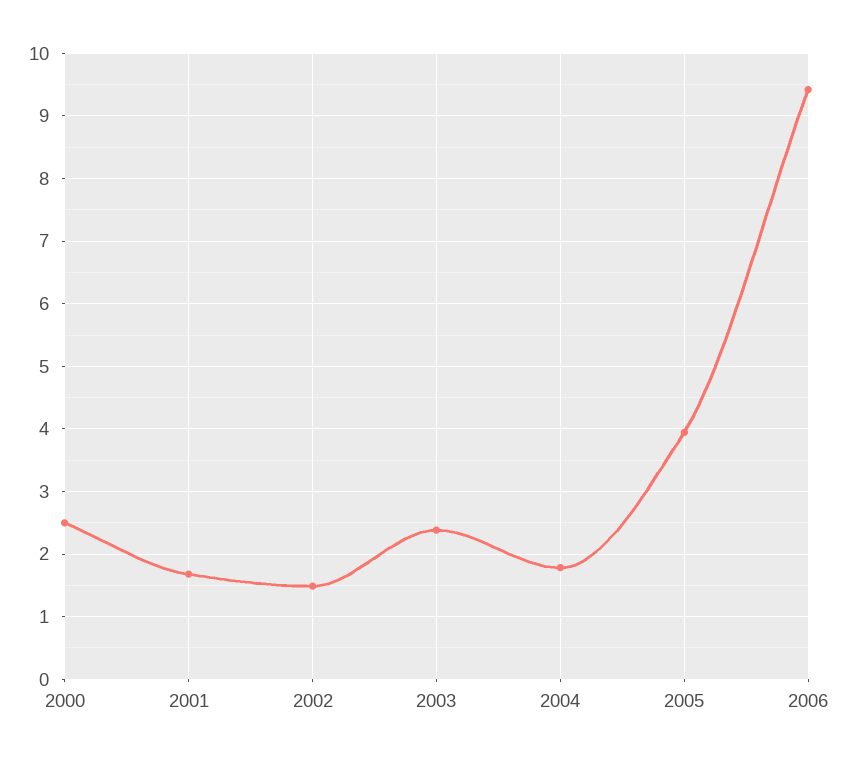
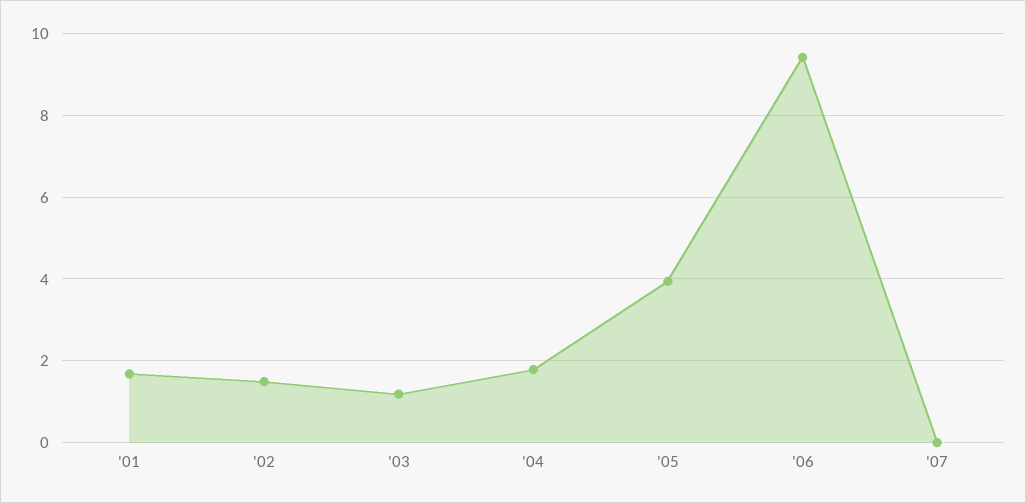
2000: 2.5 -> none
2003: 2.4 -> 1.2
'07: none -> 0

